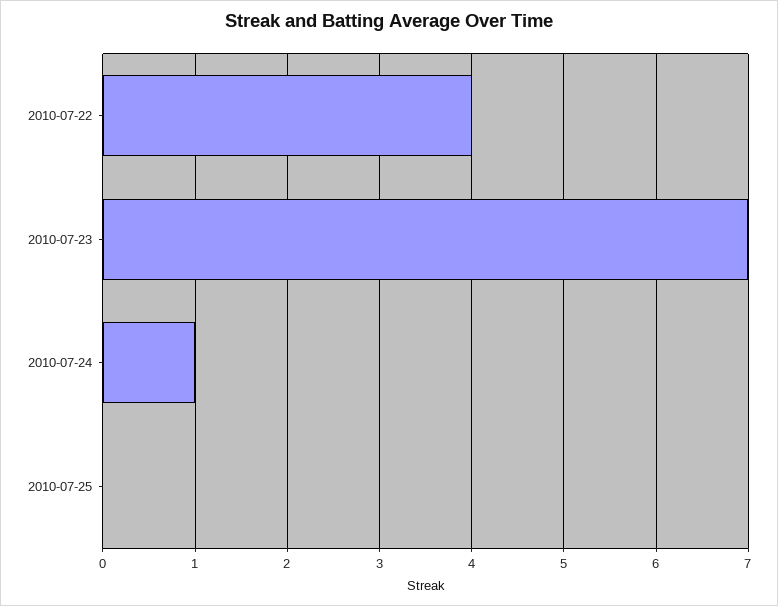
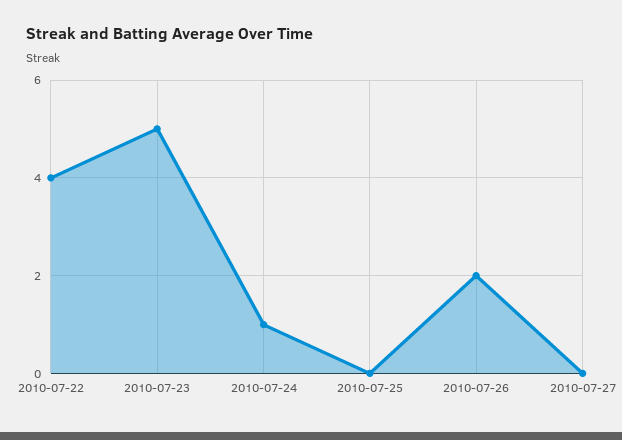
2010-07-23: 7 -> 5
2010-07-26: none -> 2
2010-07-27: none -> 0

